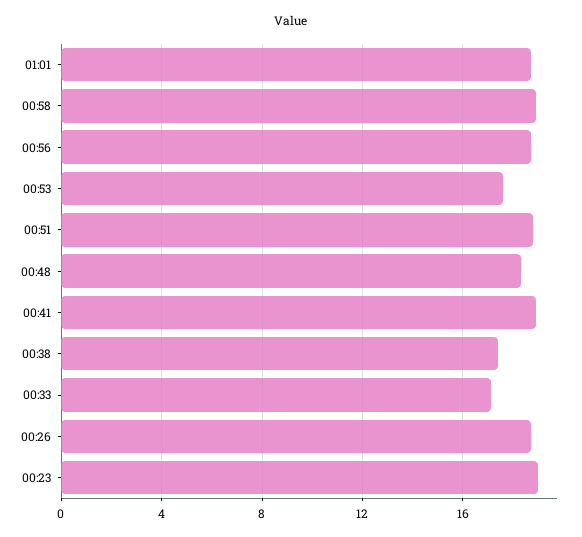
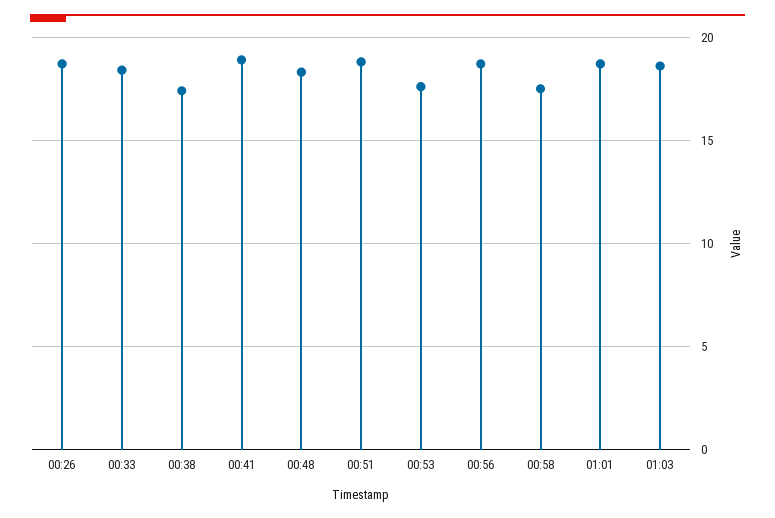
00:58: 19 -> 17.5
00:33: 17 -> 18.5
00:23: 19 -> none
01:03: none -> 18.5

